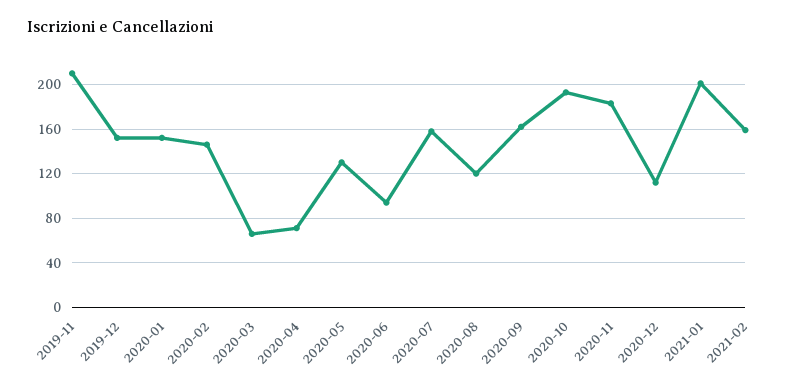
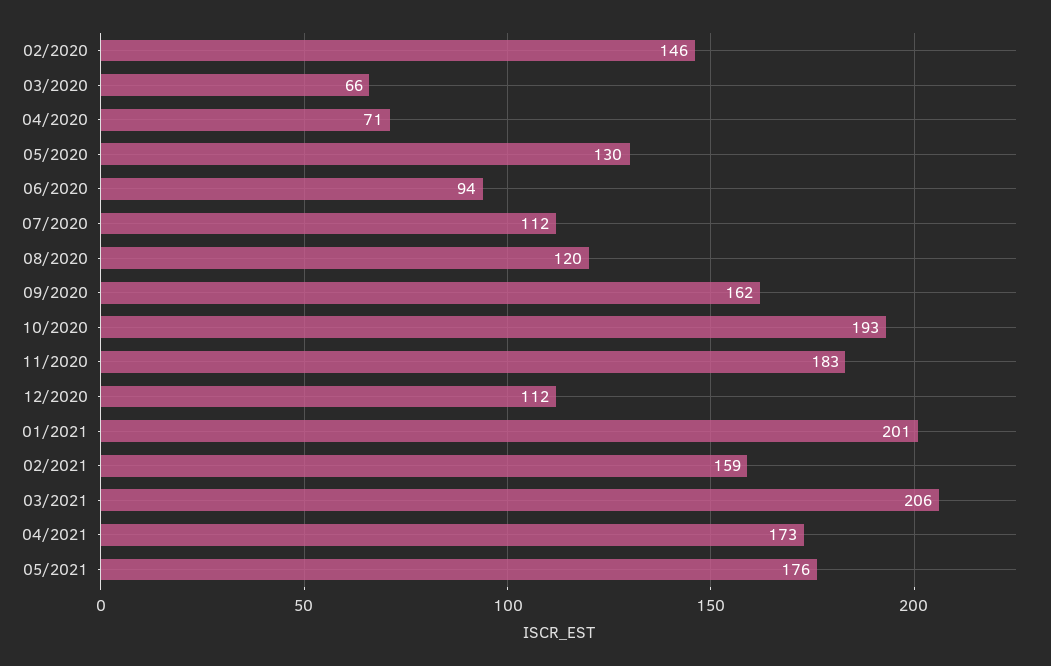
2019-11: 210 -> none
2019-12: 150 -> none
2020-01: 150 -> none
2020-07: 160 -> 112
03/2021: none -> 206
04/2021: none -> 173
05/2021: none -> 176

